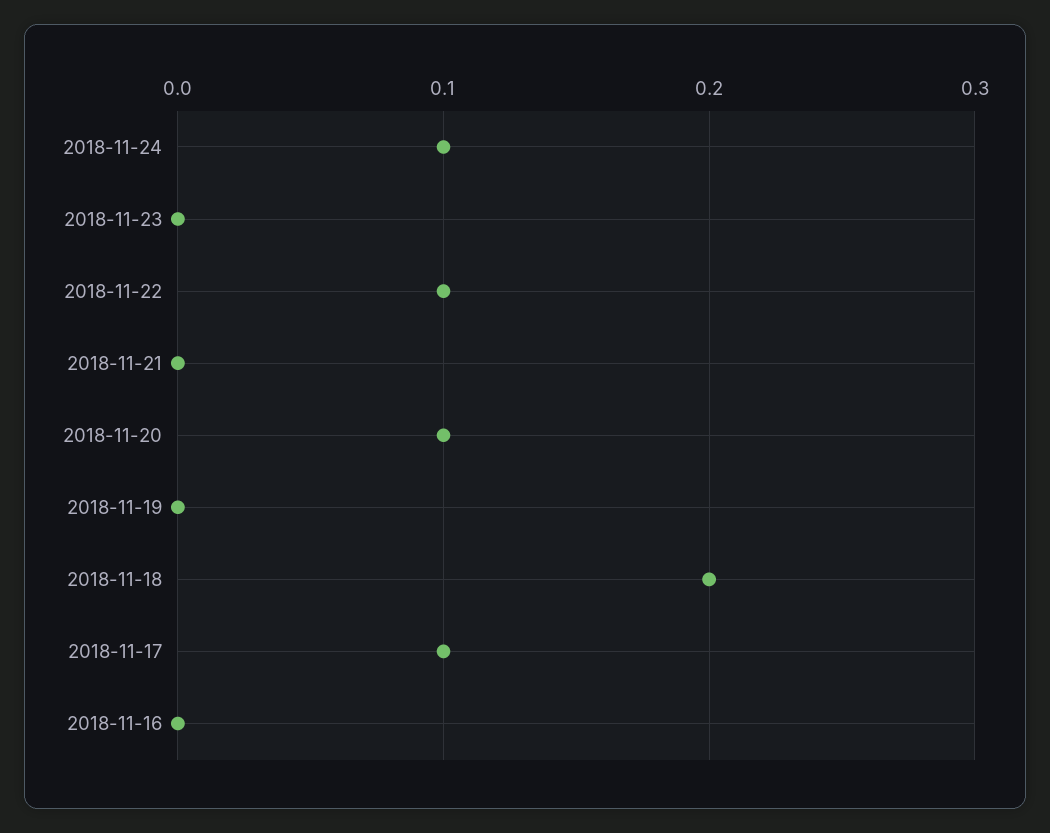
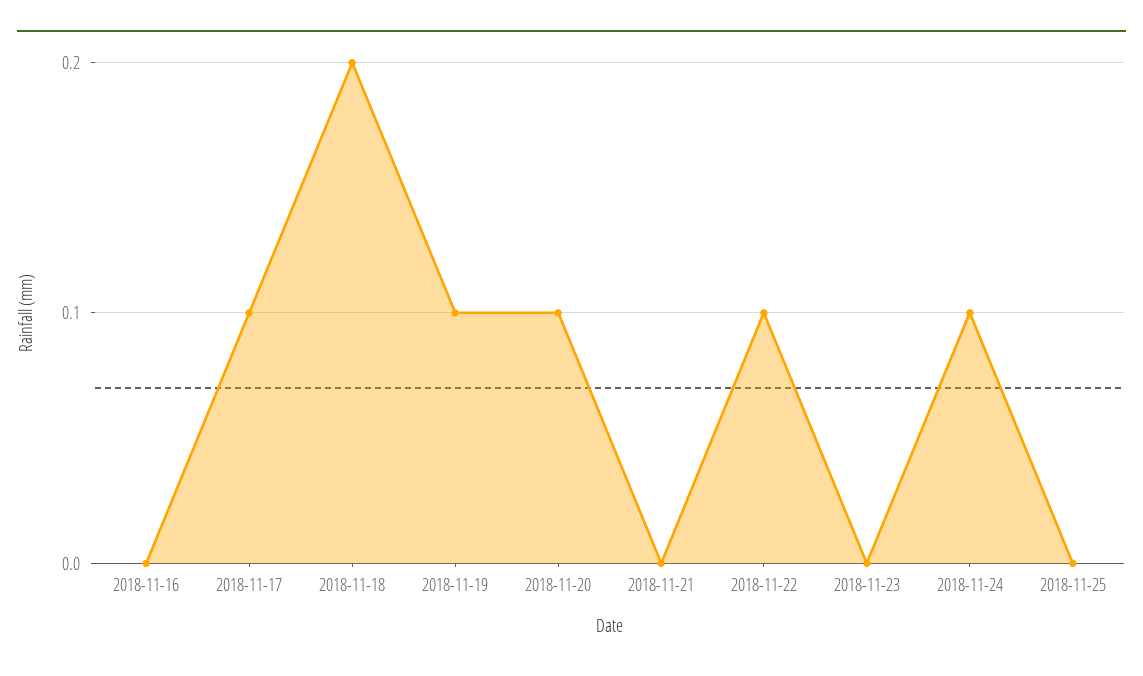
2018-11-19: 0 -> 0.1
2018-11-25: none -> 0

